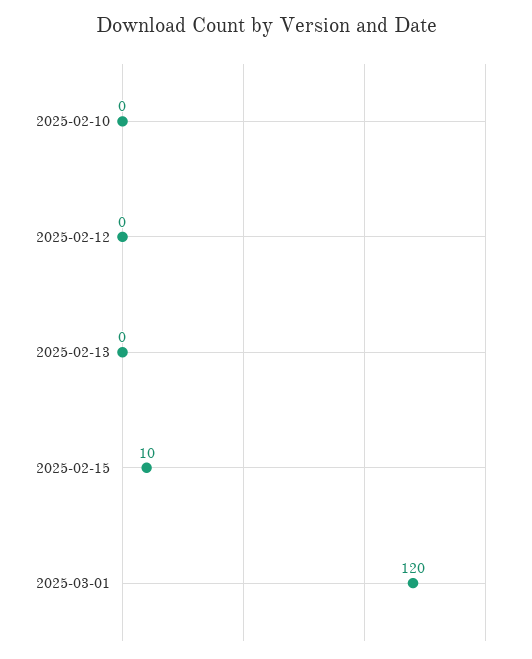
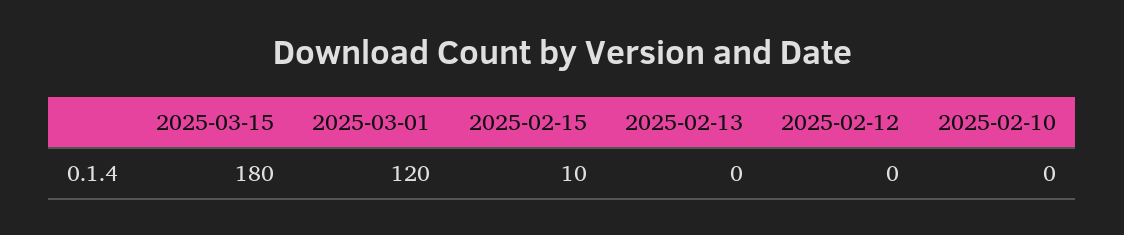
2025-03-15: none -> 180

